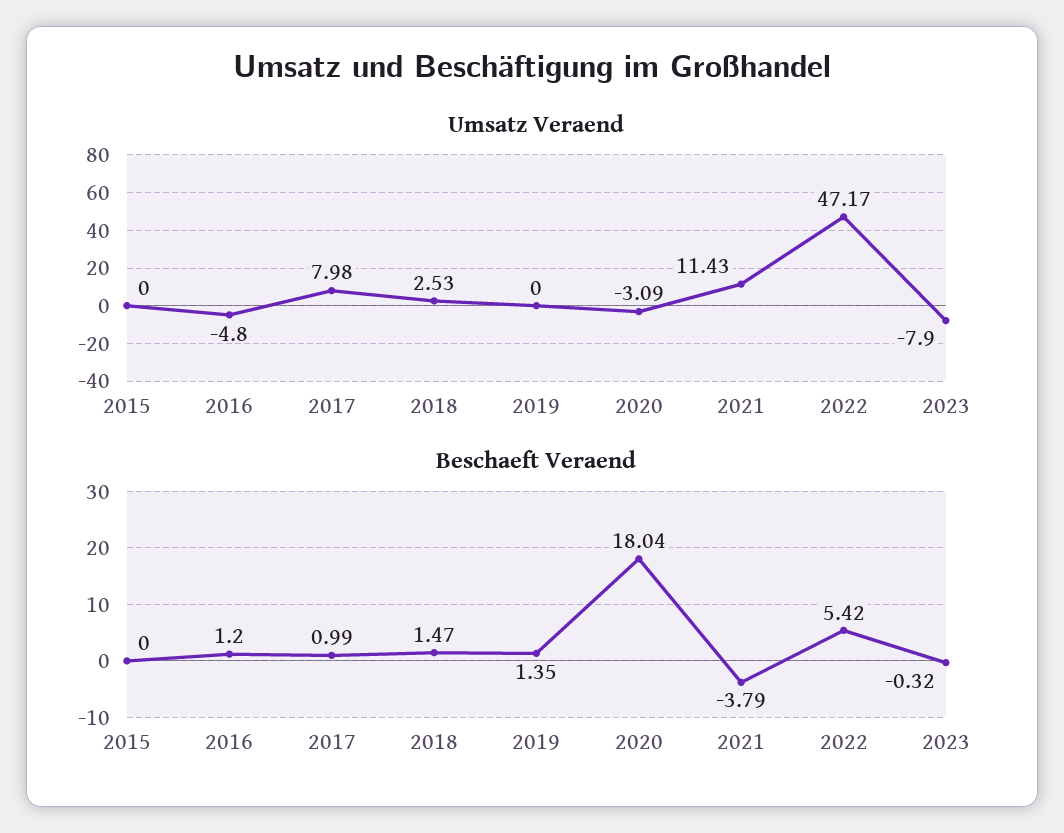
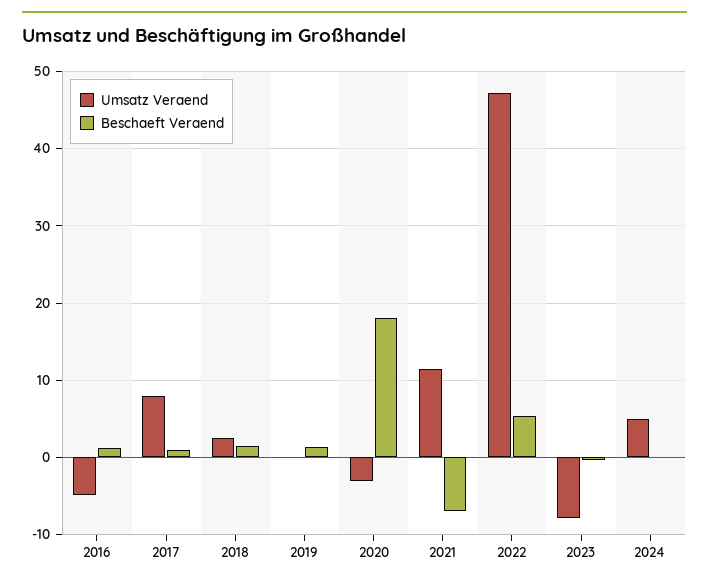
Umsatz Veraend, 2015: 0 -> none
Beschaeft Veraend, 2015: 0 -> none
Beschaeft Veraend, 2021: -3.79 -> -7
Umsatz Veraend, 2024: none -> 5
Beschaeft Veraend, 2024: none -> 0

